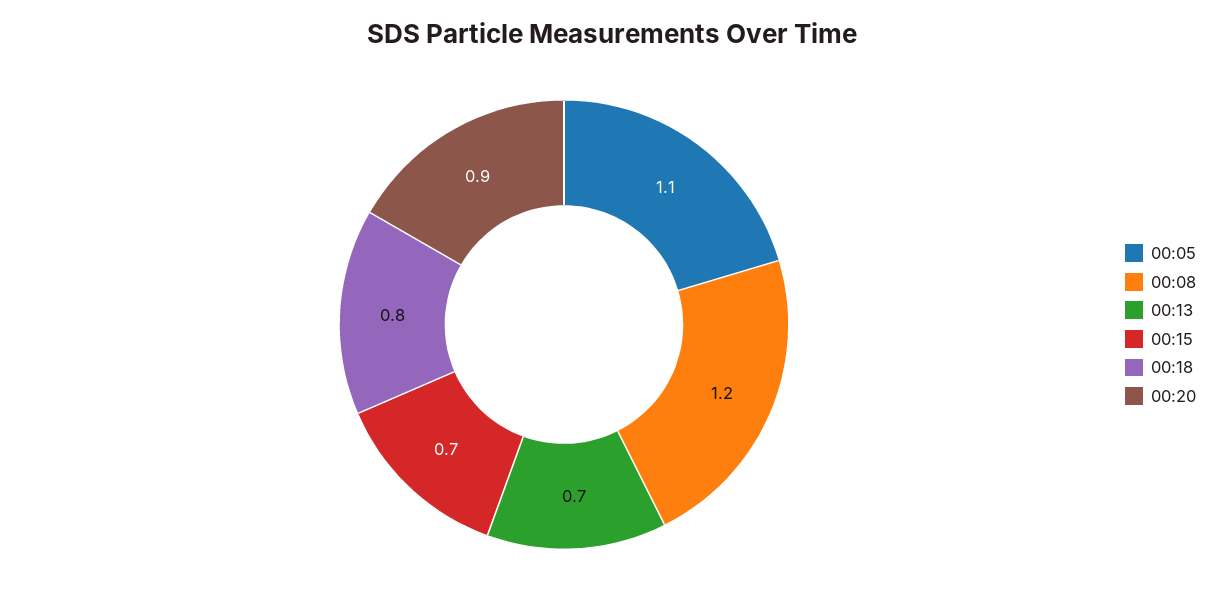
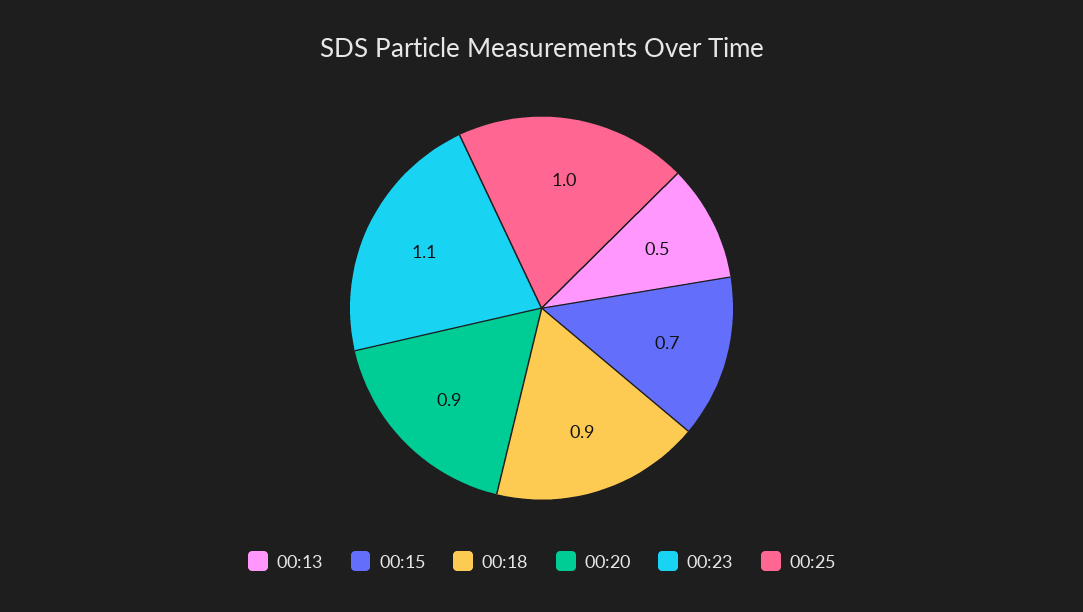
00:05: 1.1 -> none
00:08: 1.2 -> none
00:13: 0.7 -> 0.5
00:18: 0.8 -> 0.9
00:23: none -> 1.1
00:25: none -> 1

